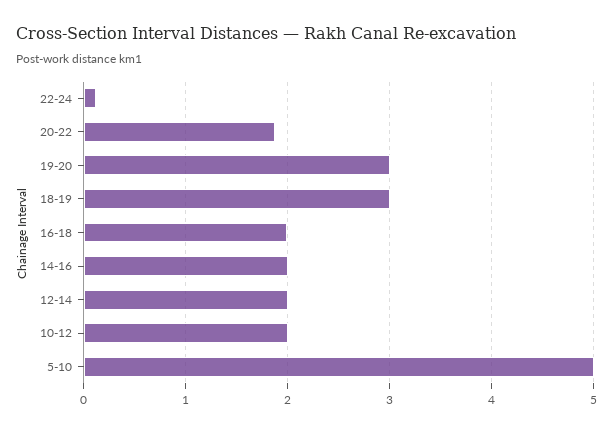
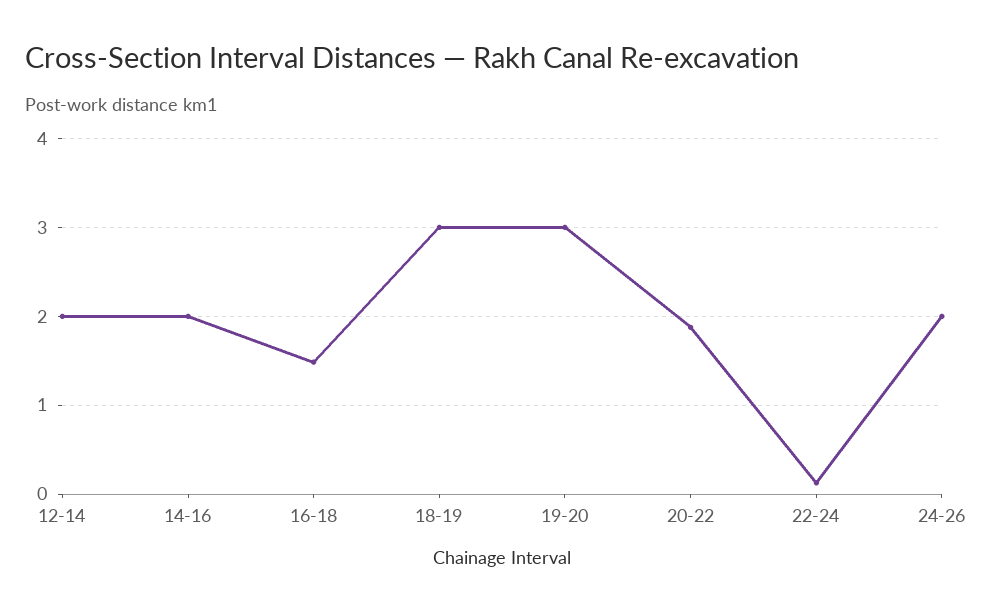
16-18: 2 -> 1.5
10-12: 2 -> none
5-10: 5 -> none
24-26: none -> 2

